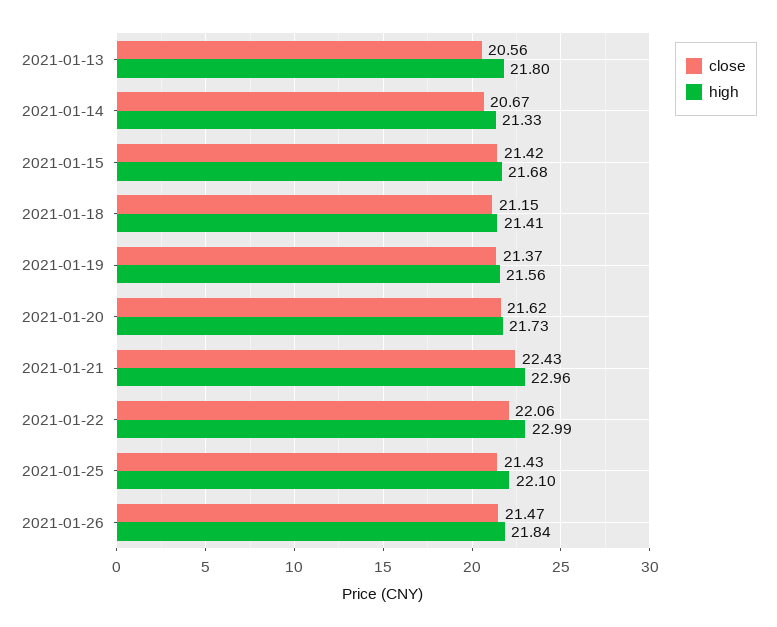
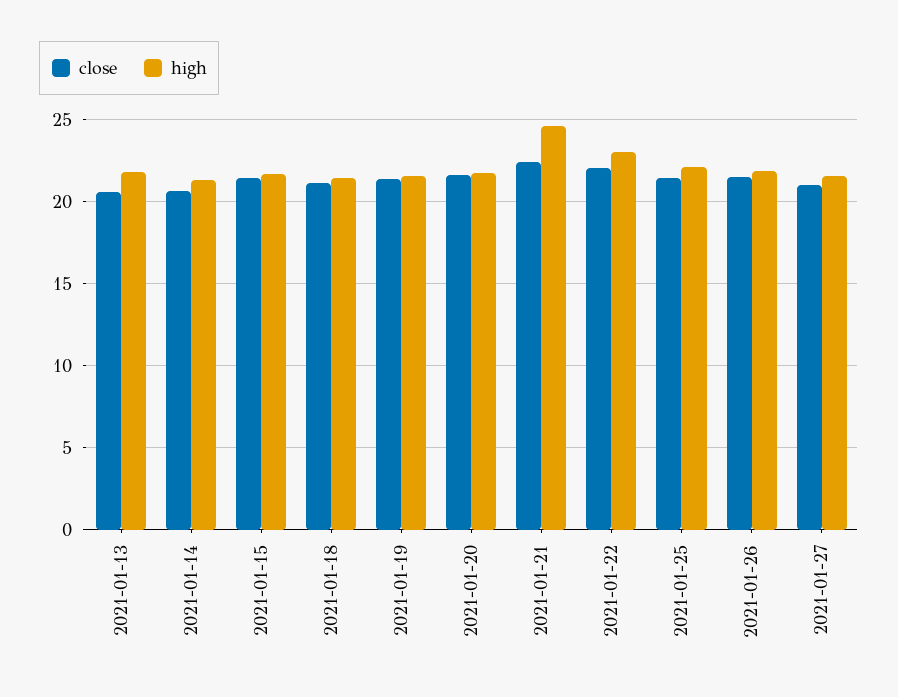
high, 2021-01-21: 22.96 -> 24.5
close, 2021-01-27: none -> 21
high, 2021-01-27: none -> 21.5

